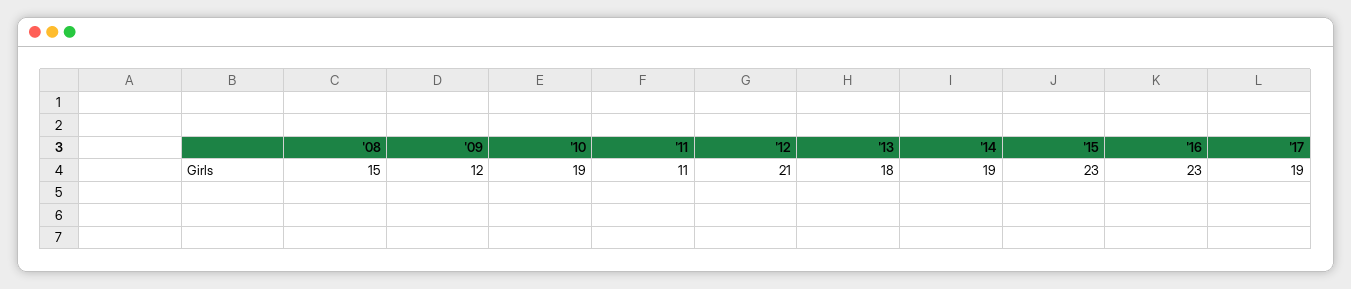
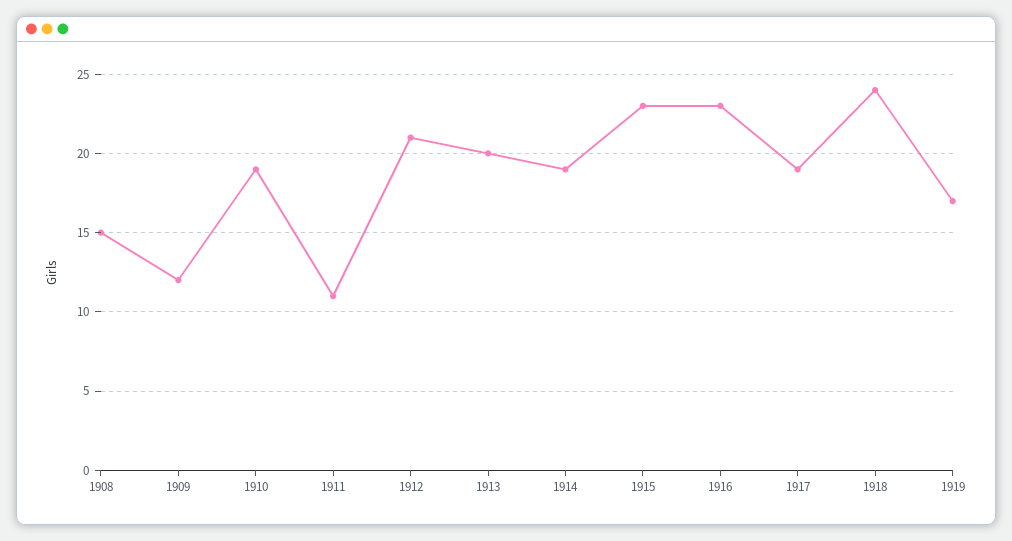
'13: 18 -> 20
1918: none -> 24
1919: none -> 17

